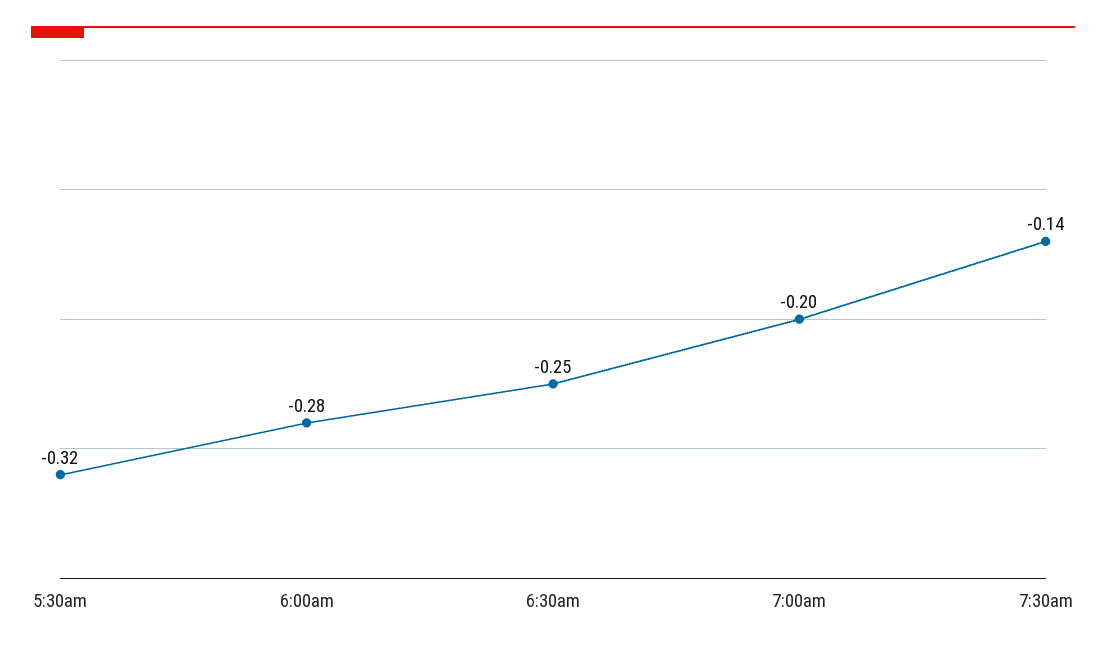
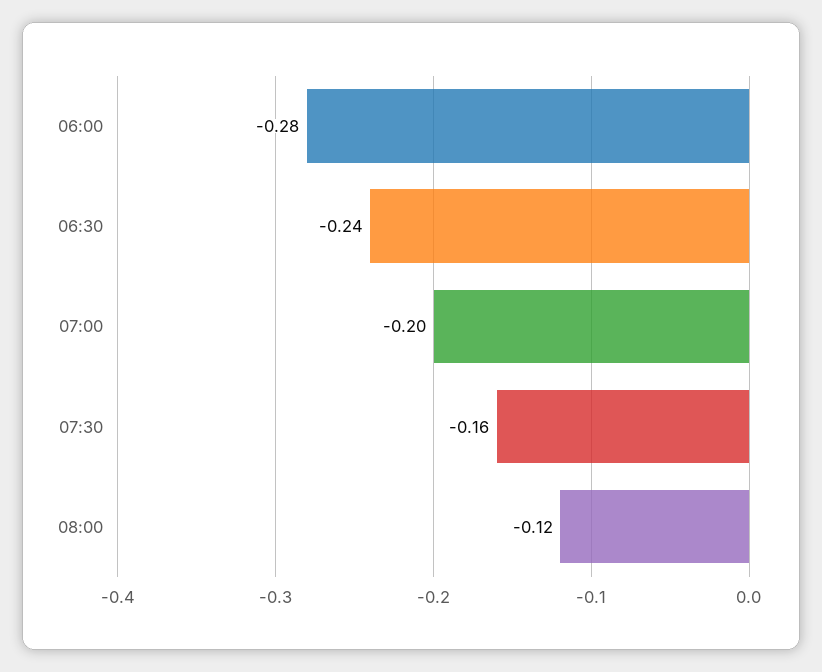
5:30am: -0.32 -> none
6:30am: -0.25 -> -0.24
7:30am: -0.14 -> -0.16
08:00: none -> -0.12

